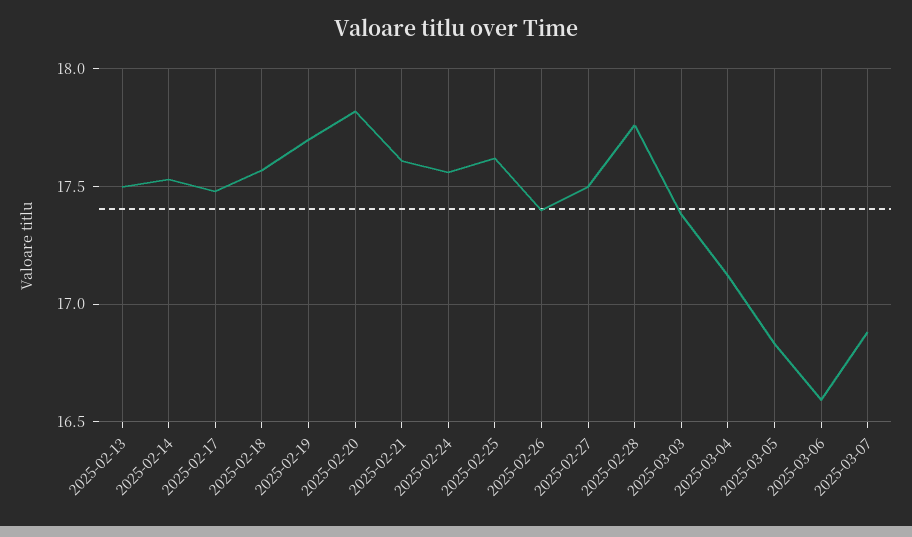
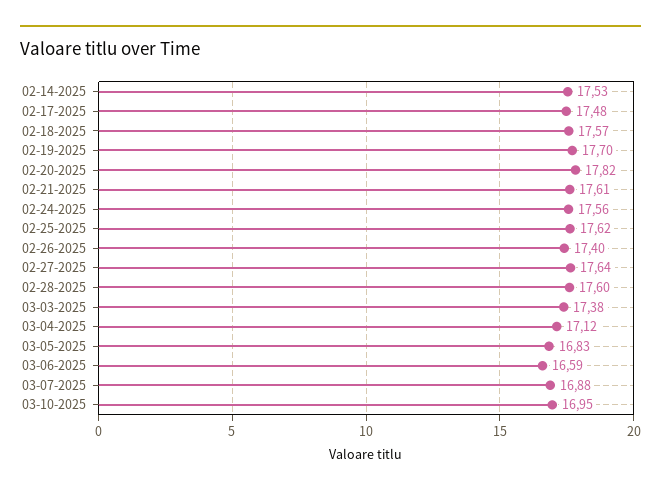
2025-02-13: 17.5 -> none
2025-02-27: 17.5 -> 17.64
2025-02-28: 17.75 -> 17.6
03-10-2025: none -> 16.95

